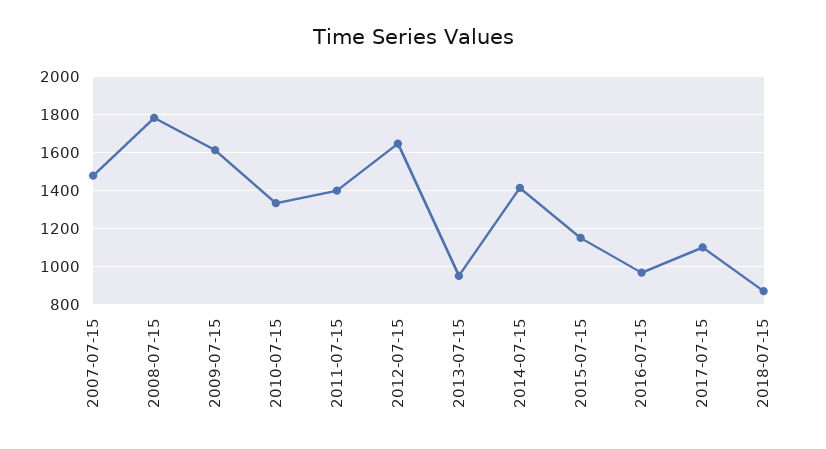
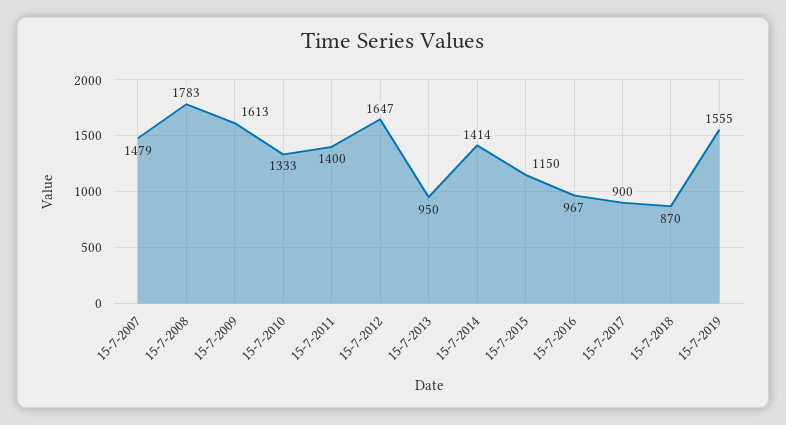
2017-07-15: 1100 -> 900
15-7-2019: none -> 1555

